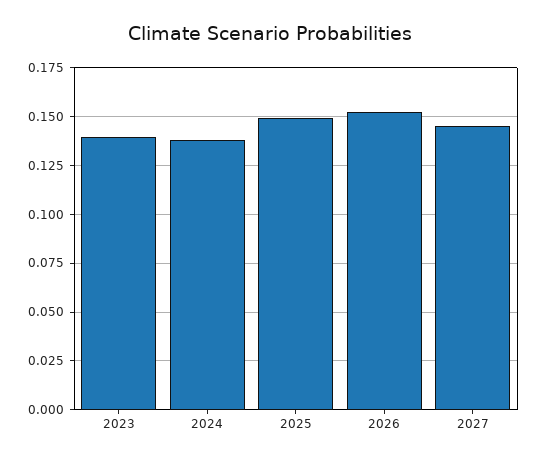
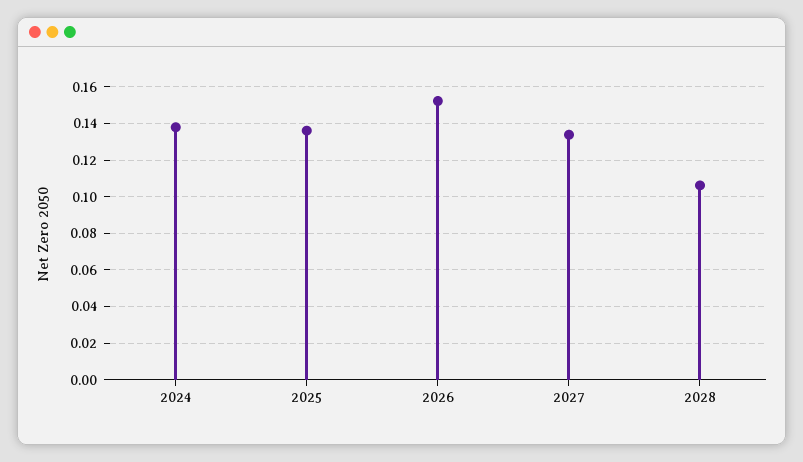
2023: 0.14 -> none
2025: 0.15 -> 0.135
2027: 0.145 -> 0.135
2028: none -> 0.105

